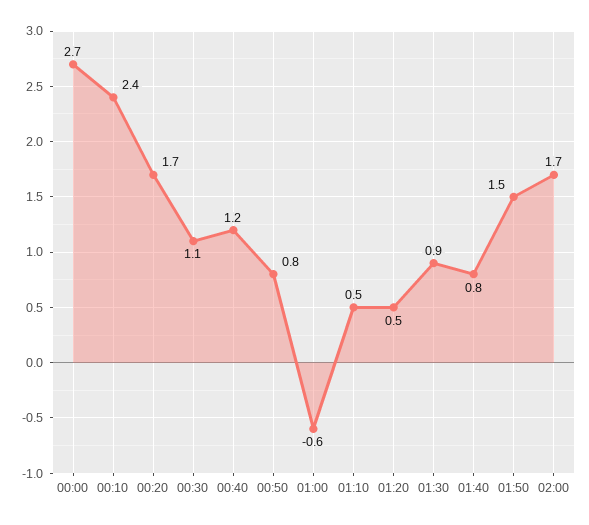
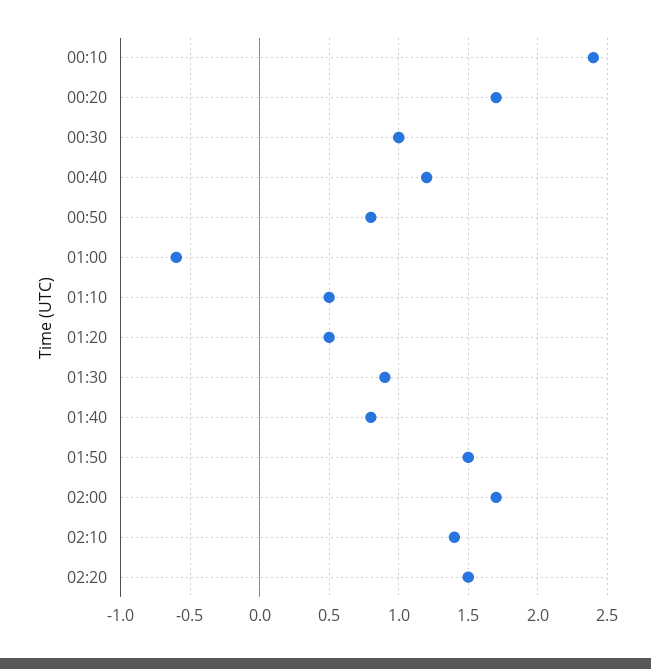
00:00: 2.7 -> none
00:30: 1.1 -> 1
02:10: none -> 1.4
02:20: none -> 1.5

